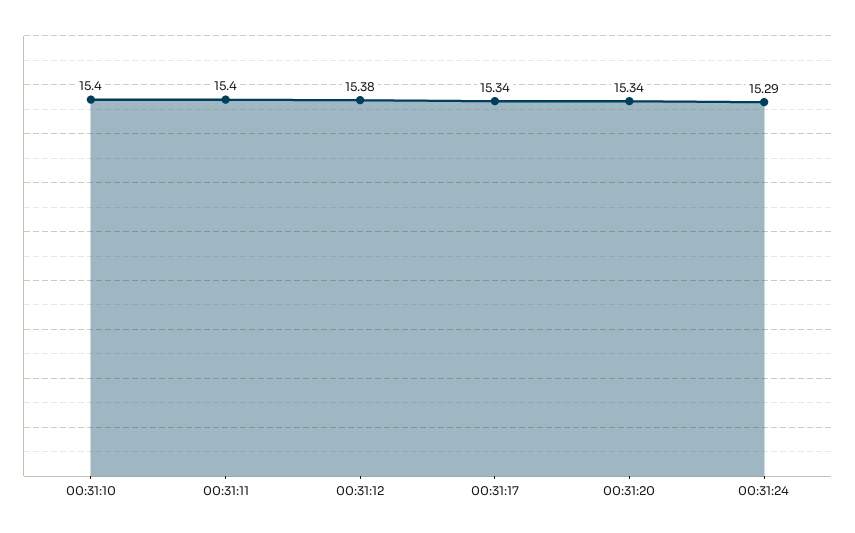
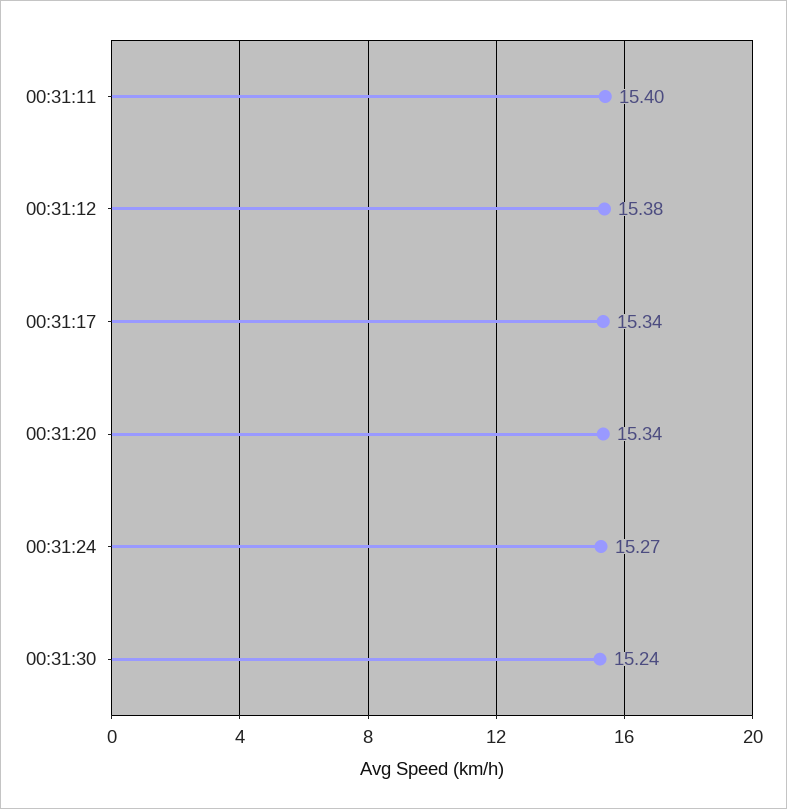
00:31:10: 15.4 -> none
00:31:24: 15.29 -> 15.27
00:31:30: none -> 15.24

